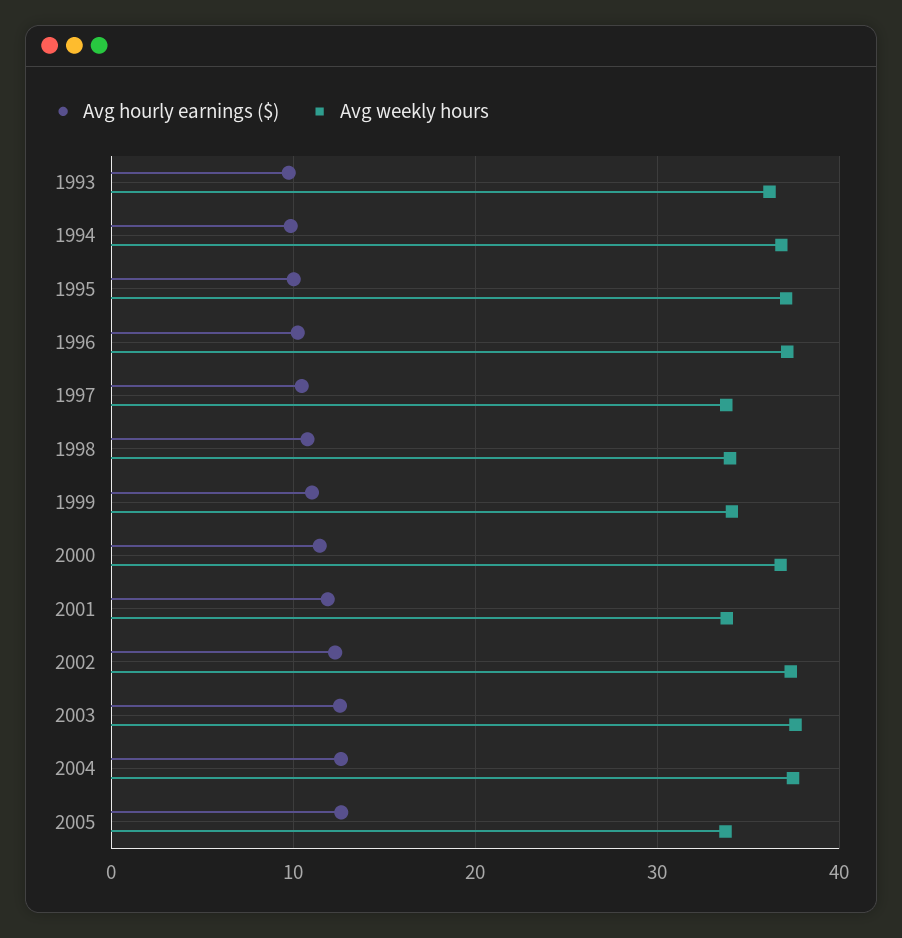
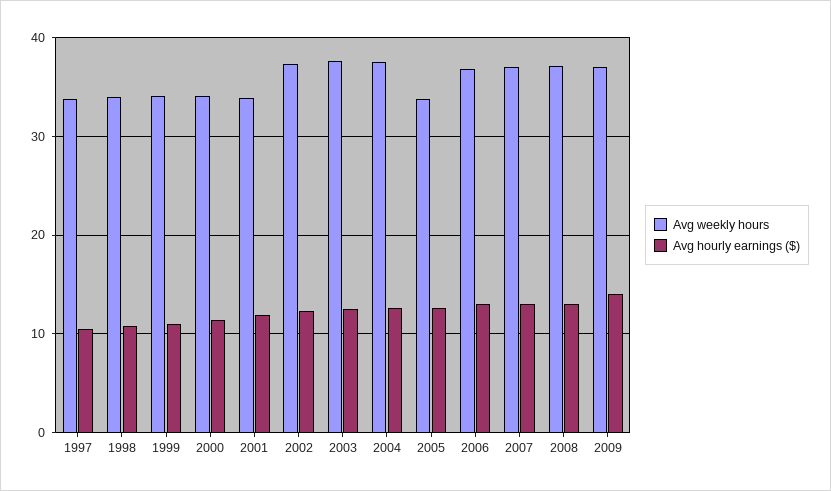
Avg hourly earnings ($), 1993: 10 -> none
Avg weekly hours, 1993: 36 -> none
Avg hourly earnings ($), 1994: 10 -> none
Avg weekly hours, 1994: 37 -> none
Avg hourly earnings ($), 1995: 10 -> none
Avg weekly hours, 1995: 37 -> none
Avg hourly earnings ($), 1996: 10 -> none
Avg weekly hours, 1996: 37 -> none
Avg weekly hours, 2000: 37 -> 34
Avg weekly hours, 2006: none -> 37
Avg hourly earnings ($), 2006: none -> 13
Avg weekly hours, 2007: none -> 37
Avg hourly earnings ($), 2007: none -> 13
Avg weekly hours, 2008: none -> 37
Avg hourly earnings ($), 2008: none -> 13
Avg weekly hours, 2009: none -> 37
Avg hourly earnings ($), 2009: none -> 14

